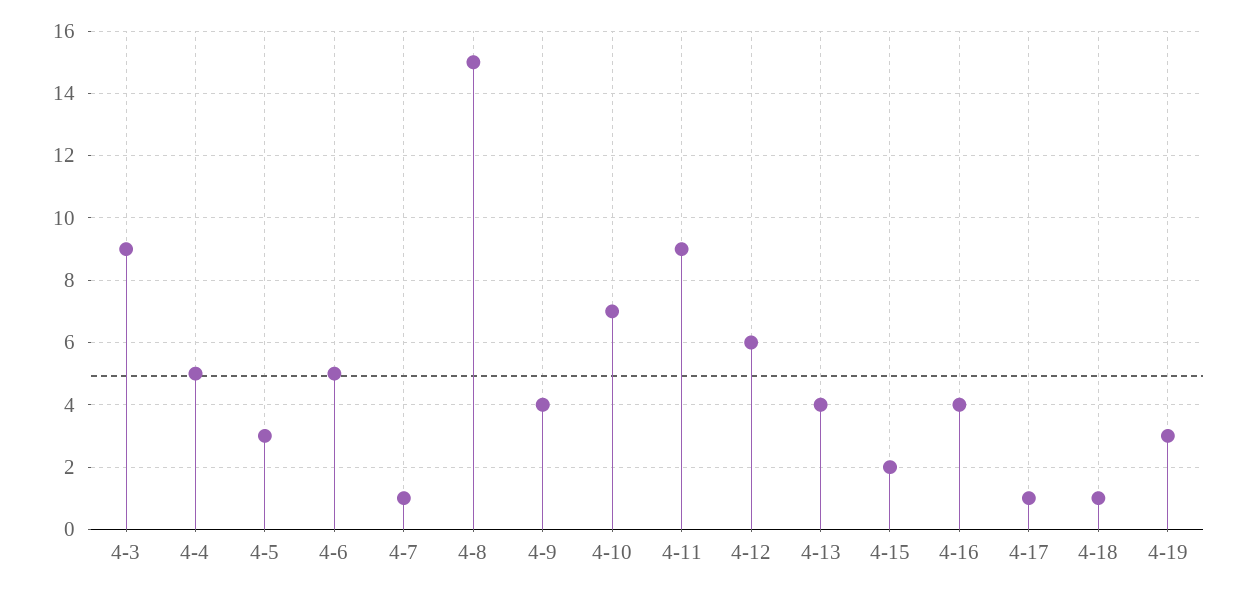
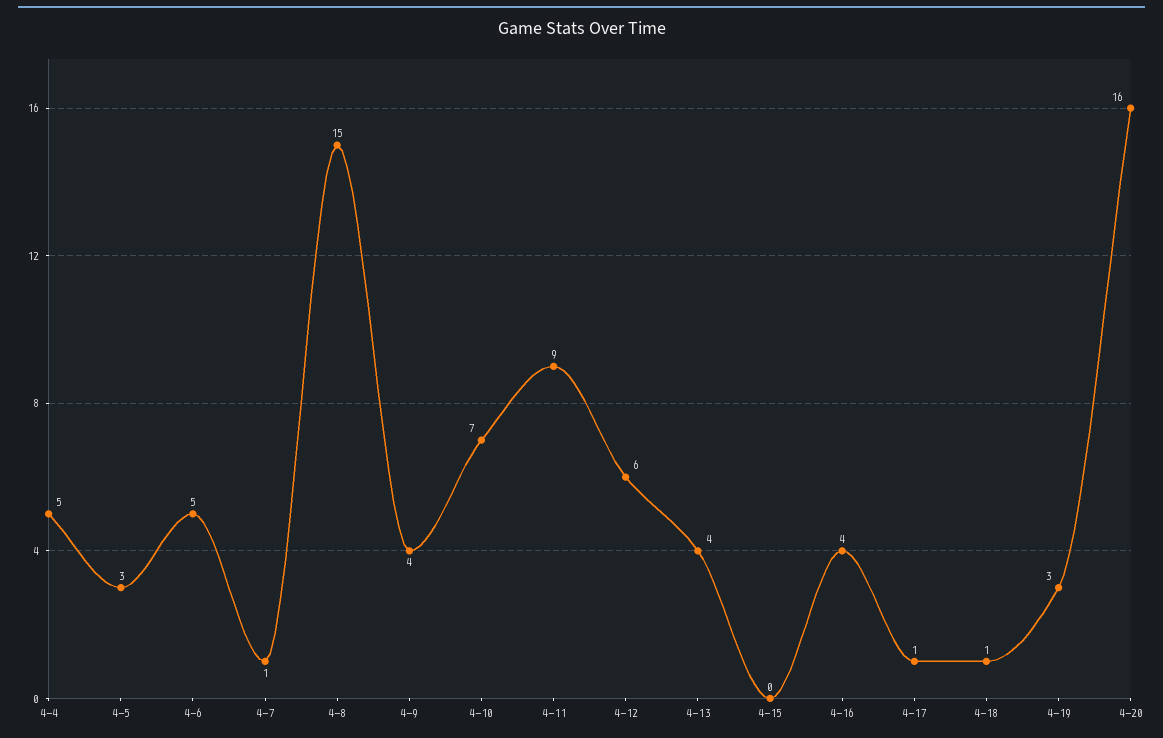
4-3: 9 -> none
4-15: 2 -> 0
4-20: none -> 16

